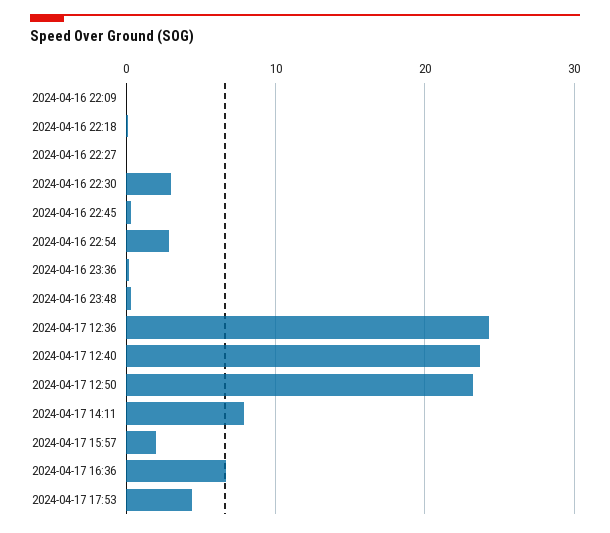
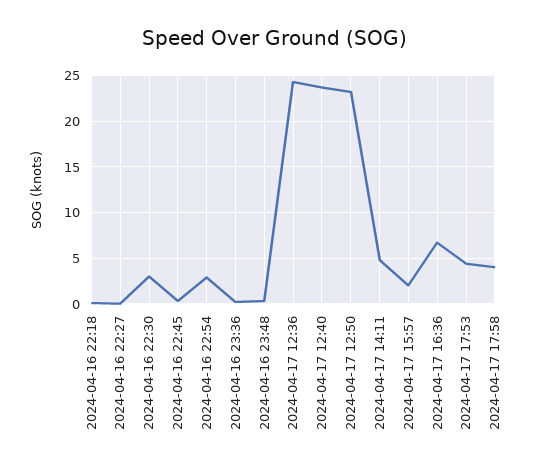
2024-04-16 22:09: 0 -> none
2024-04-17 14:11: 8 -> 5
2024-04-17 17:58: none -> 4

